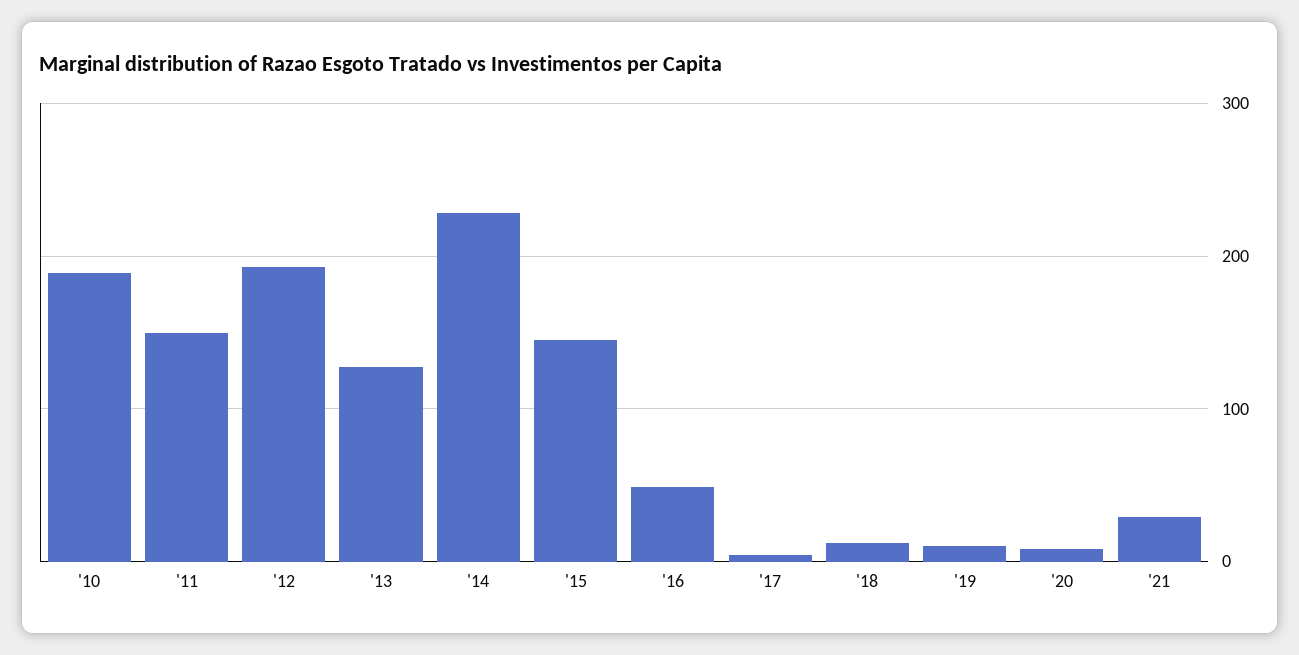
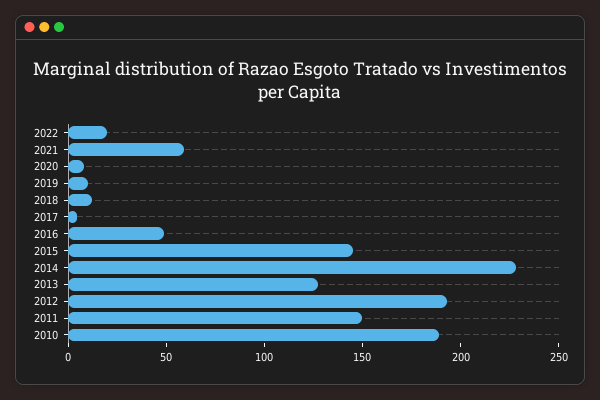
'21: 30 -> 60
2022: none -> 20

